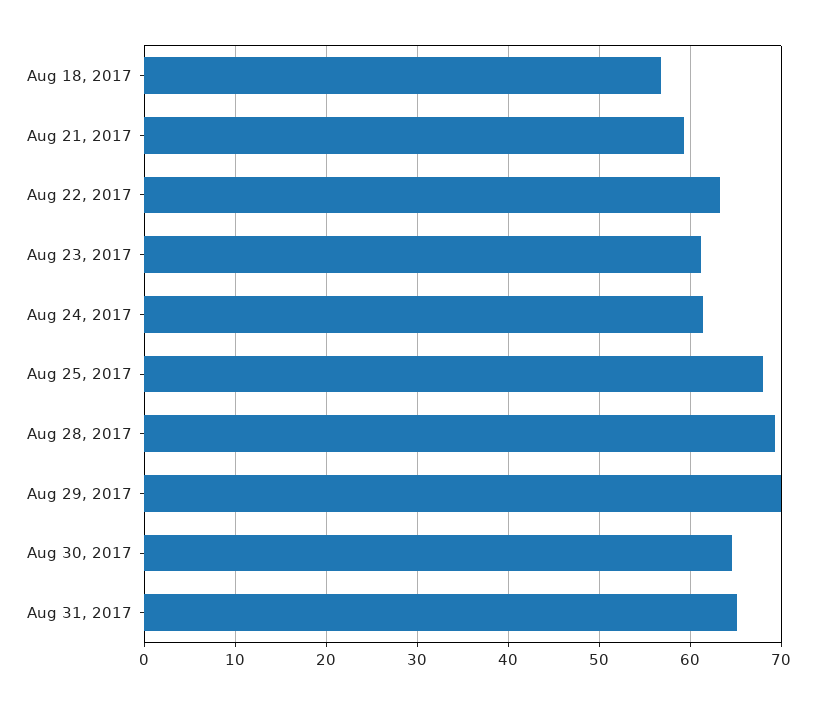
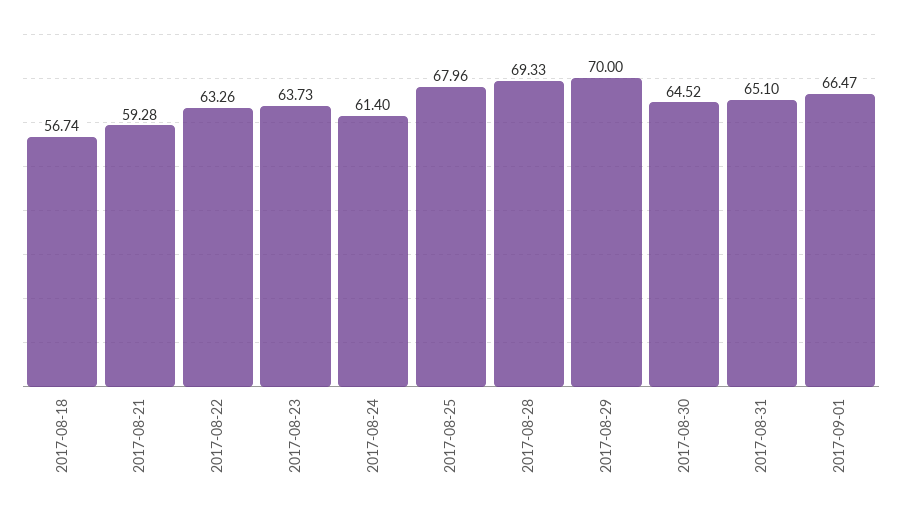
Aug 23, 2017: 61 -> 63.73
2017-09-01: none -> 66.47

